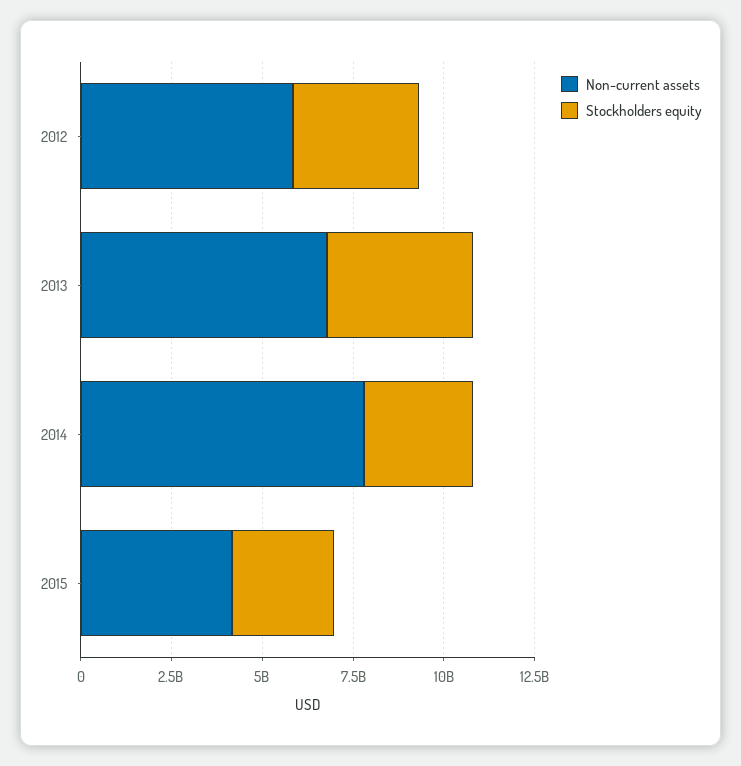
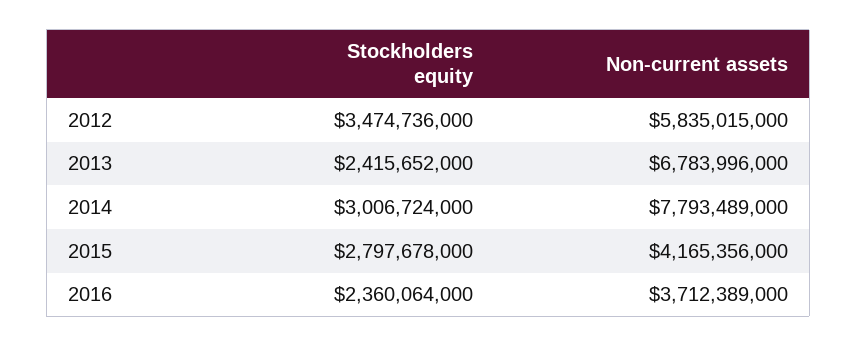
Stockholders equity, 2013: 4000000000 -> 2415652000
Stockholders equity, 2016: none -> 2360064000
Non-current assets, 2016: none -> 3712389000

